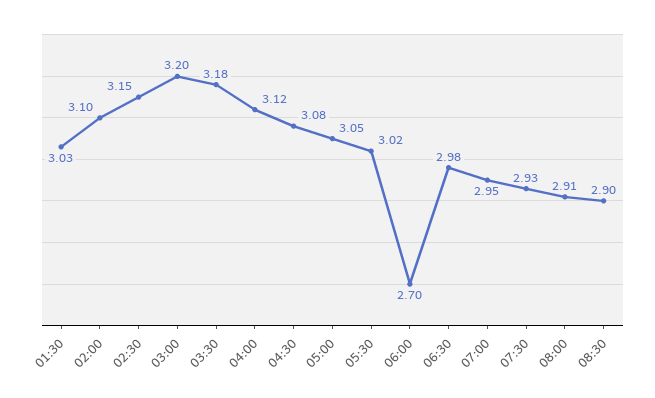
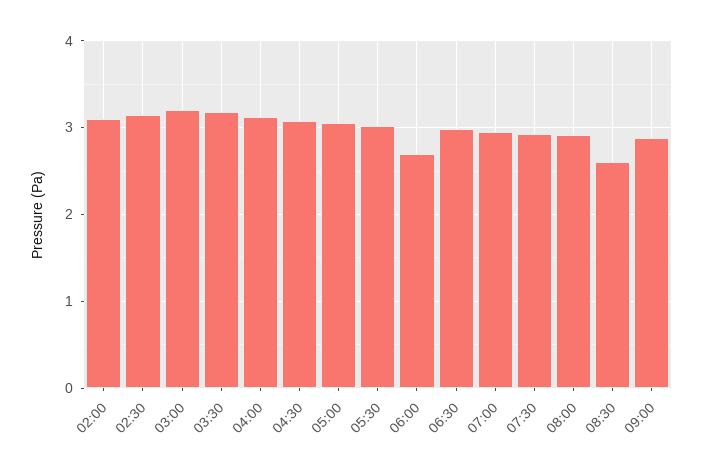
01:30: 3.03 -> none
08:30: 2.9 -> 2.6
09:00: none -> 2.9

